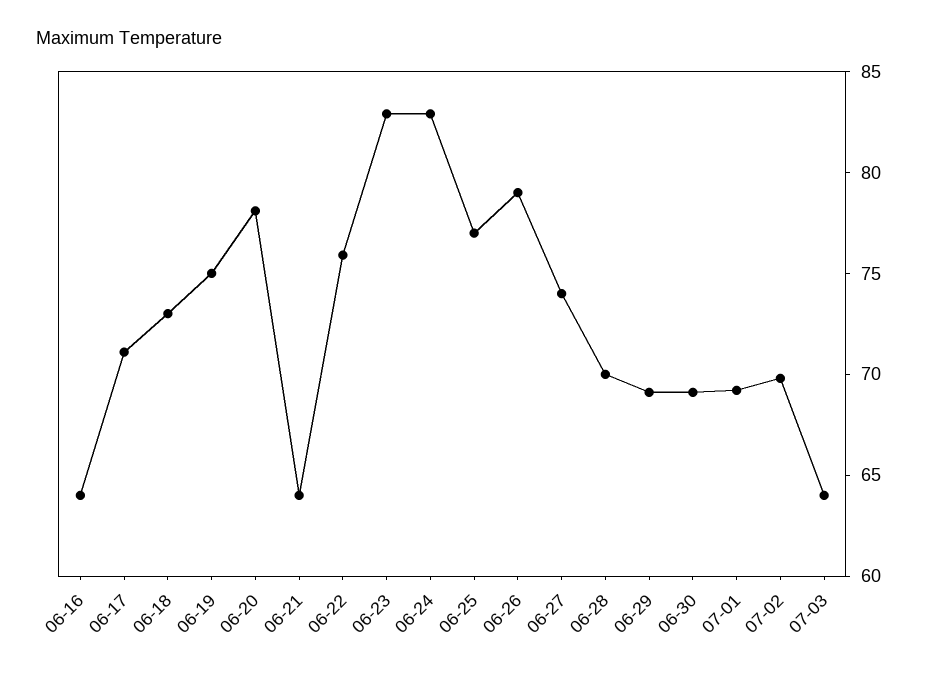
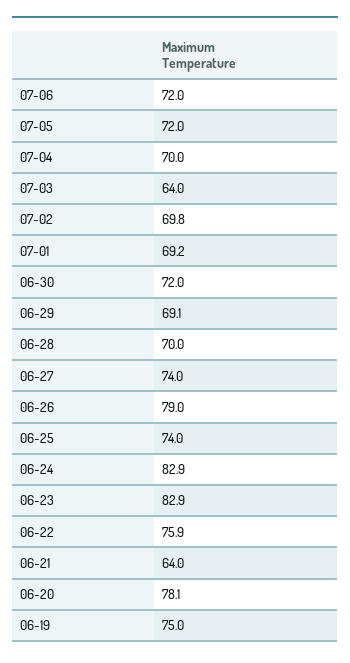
06-16: 64 -> none
06-17: 71 -> none
06-18: 73 -> none
06-25: 77 -> 74
06-30: 69 -> 72
07-06: none -> 72
07-05: none -> 72
07-04: none -> 70

